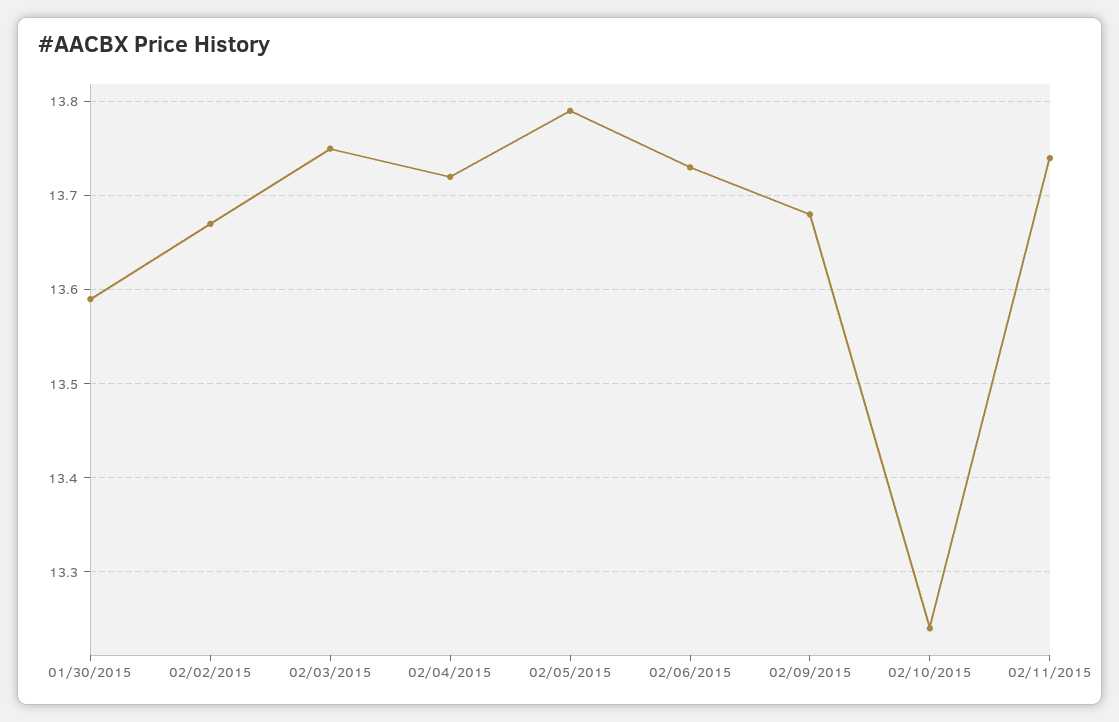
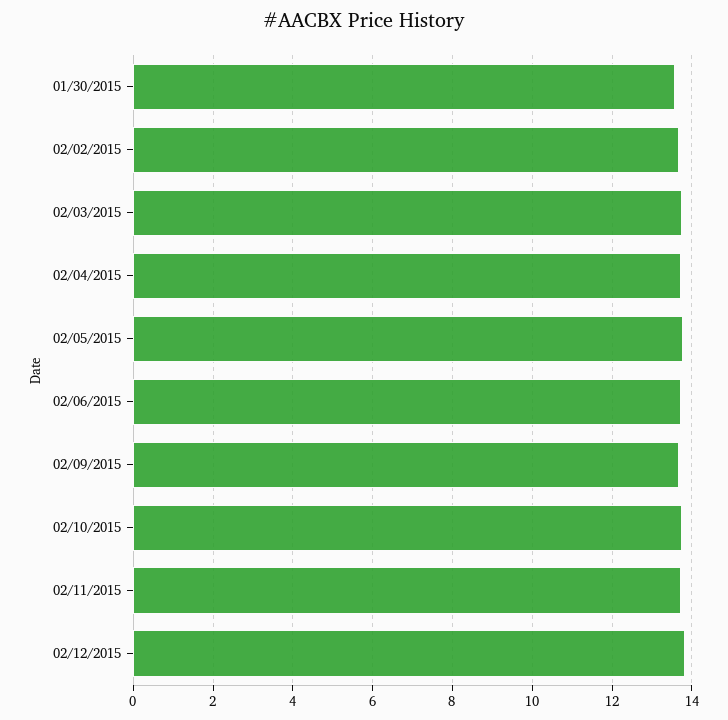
02/10/2015: 13.24 -> 13.8
02/12/2015: none -> 13.8

